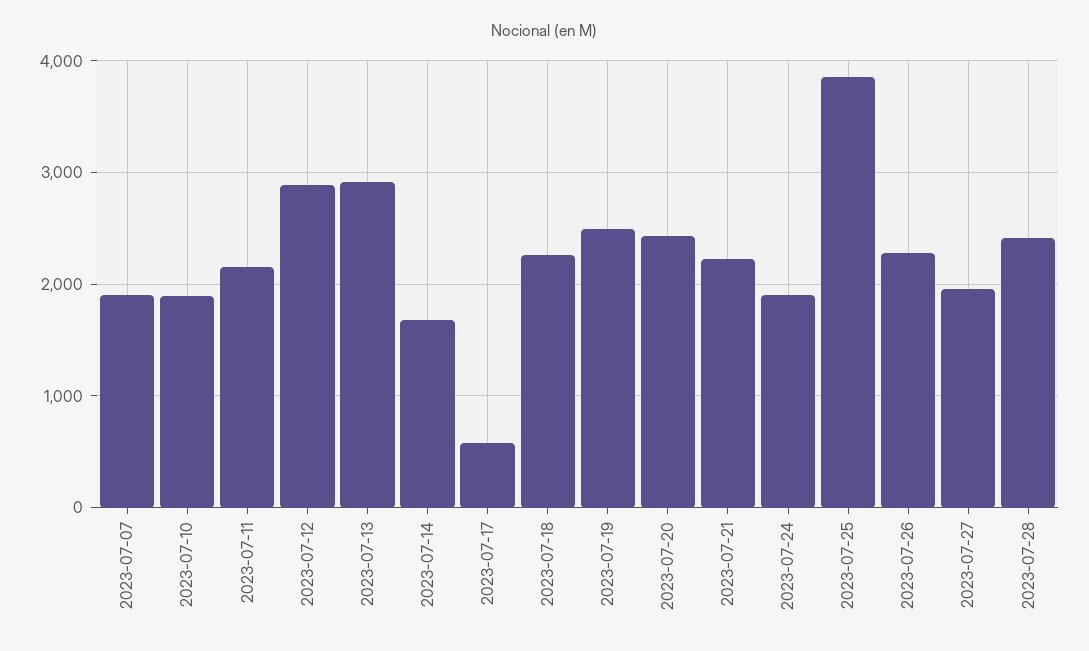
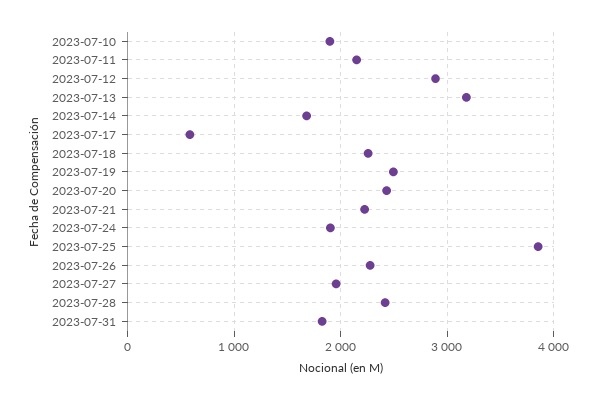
2023-07-07: 1900 -> none
2023-07-13: 2900 -> 3200
2023-07-31: none -> 1800

